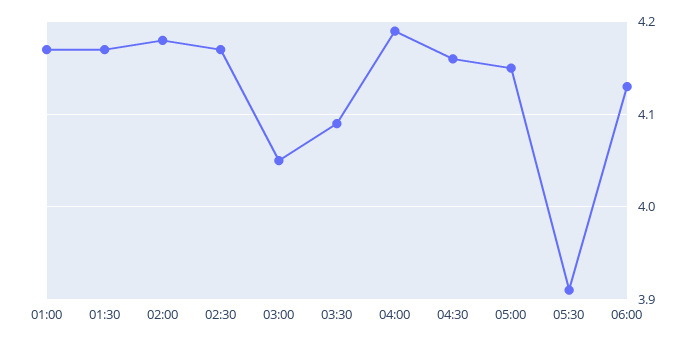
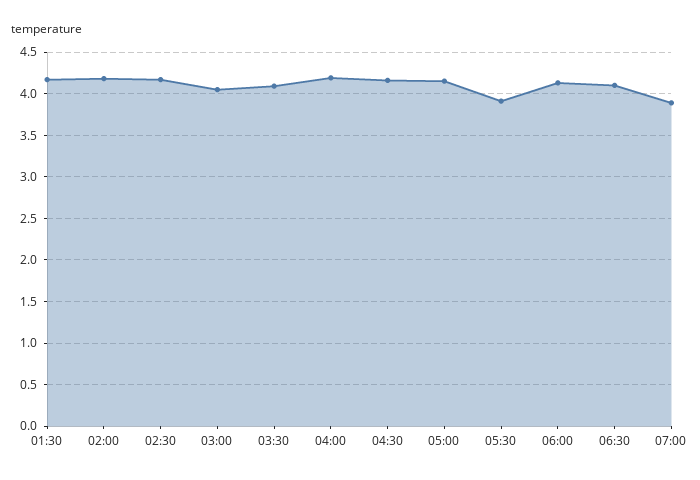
01:00: 4.17 -> none
06:30: none -> 4.1
07:00: none -> 3.9

